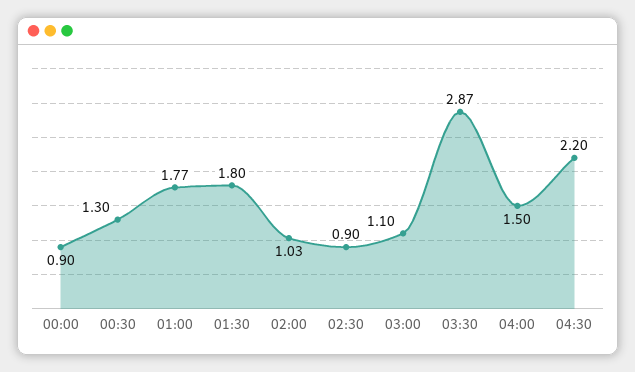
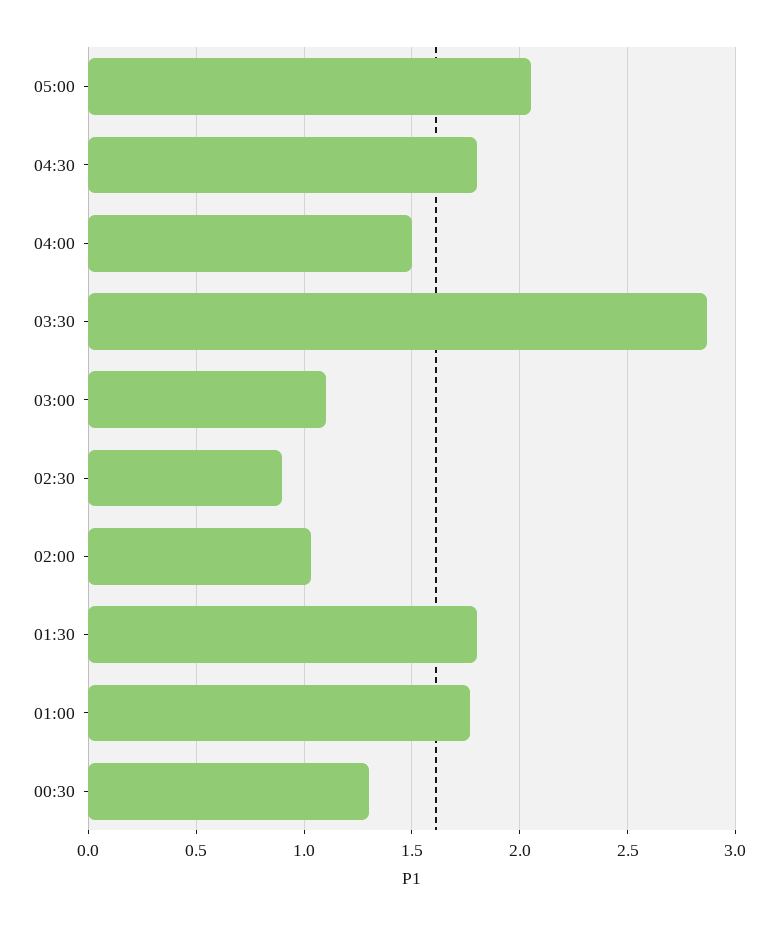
00:00: 0.9 -> none
04:30: 2.2 -> 1.8
05:00: none -> 2.05

